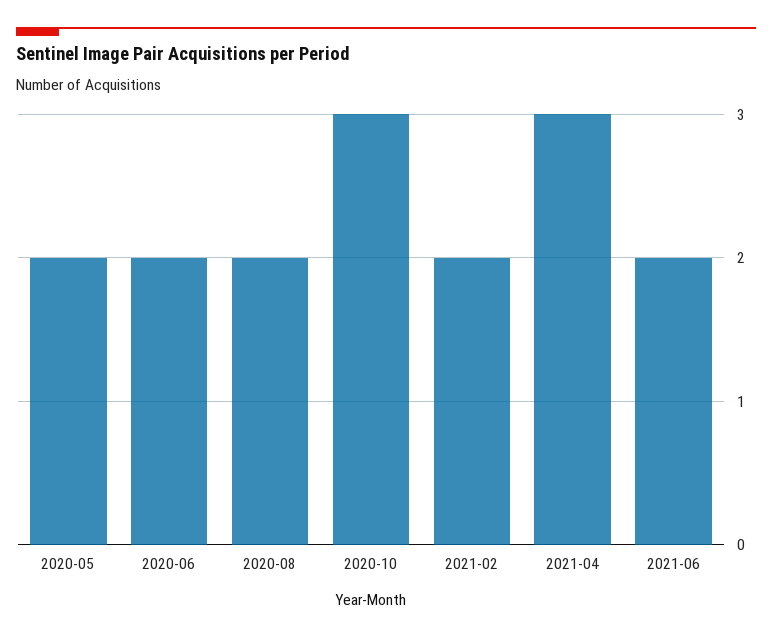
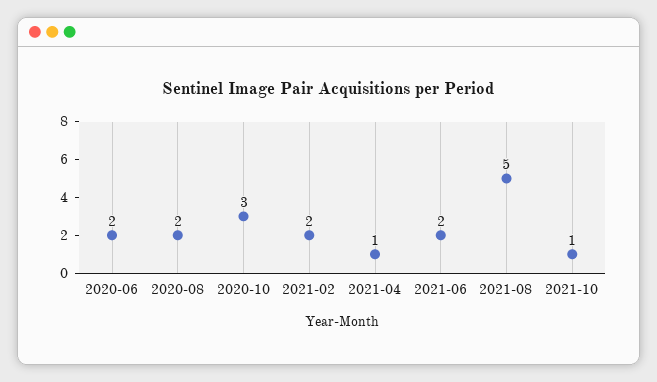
2020-05: 2 -> none
2021-04: 3 -> 1
2021-08: none -> 5
2021-10: none -> 1

